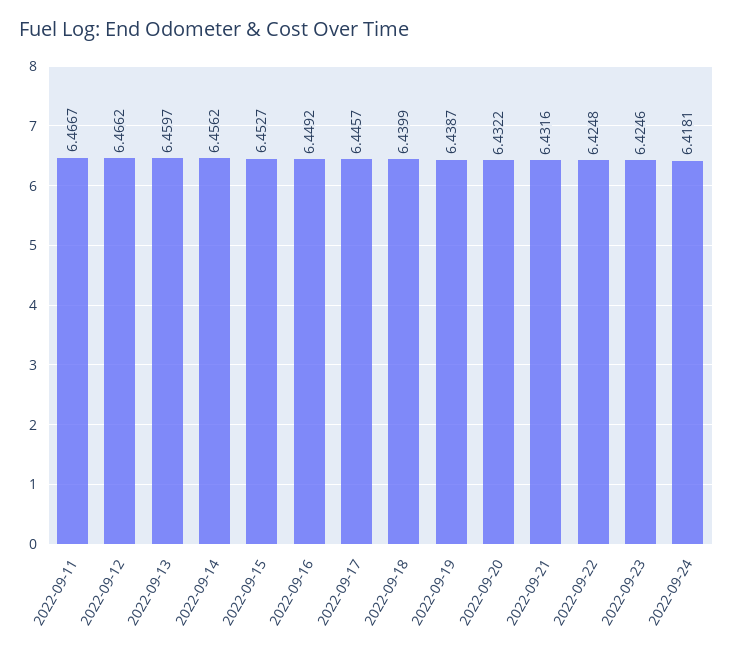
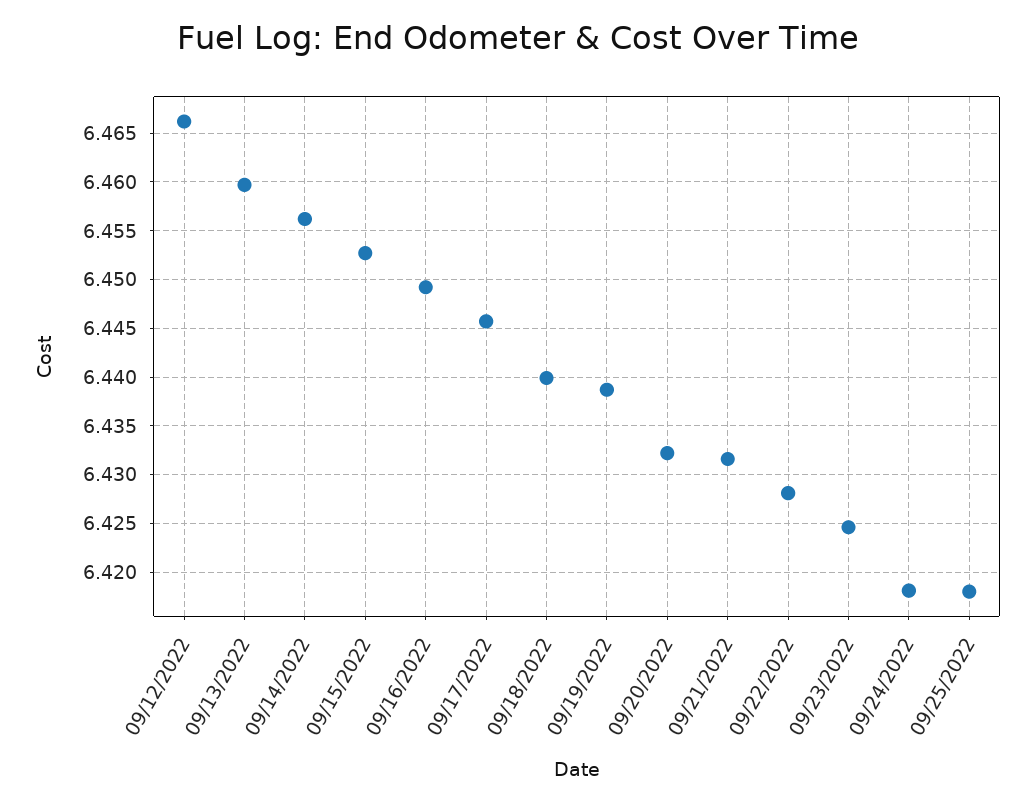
2022-09-11: 6.4667 -> none
2022-09-22: 6.4248 -> 6.428
09/25/2022: none -> 6.418

